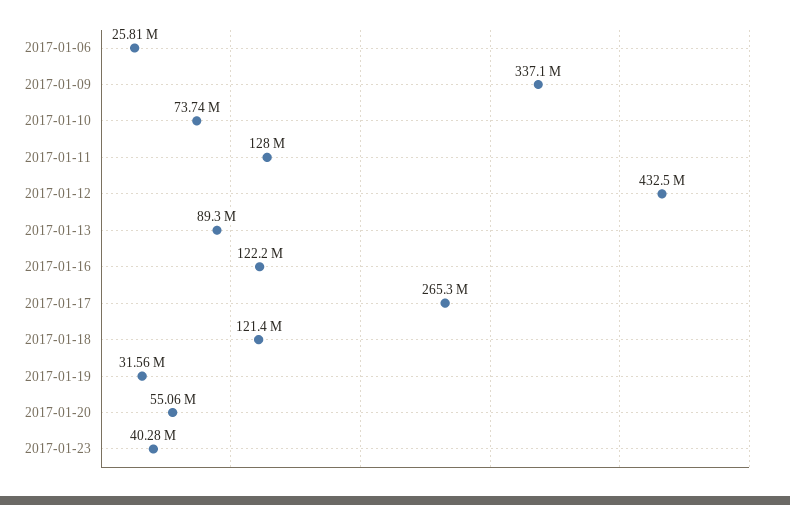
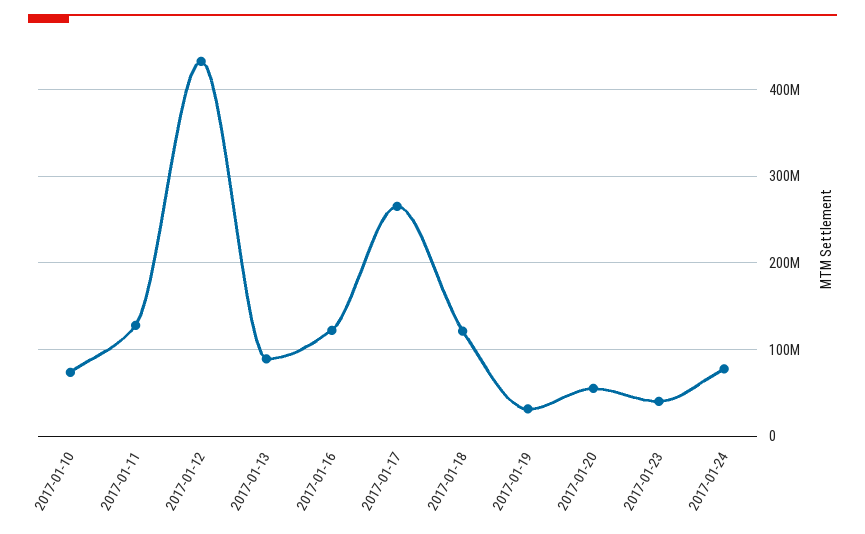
2017-01-06: 25810000 -> none
2017-01-09: 337100000 -> none
2017-01-24: none -> 80000000

